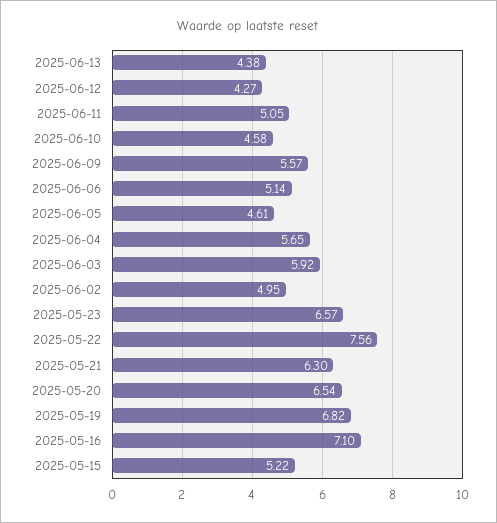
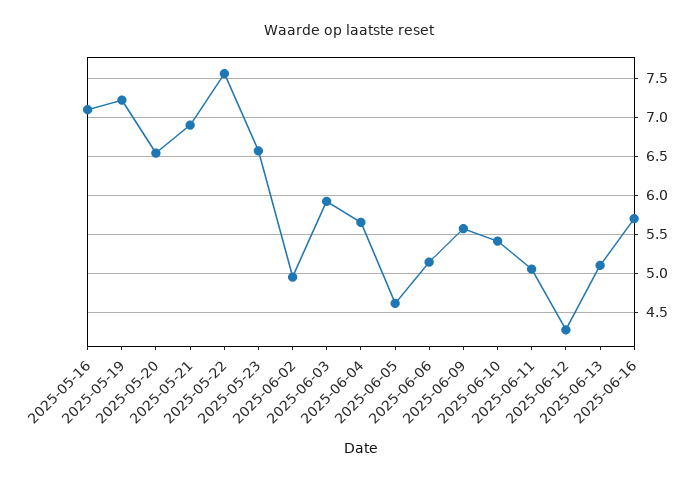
2025-06-13: 4.38 -> 5.1
2025-06-10: 4.58 -> 5.4
2025-05-21: 6.3 -> 6.9
2025-05-19: 6.82 -> 7.2
2025-05-15: 5.22 -> none
2025-06-16: none -> 5.7

